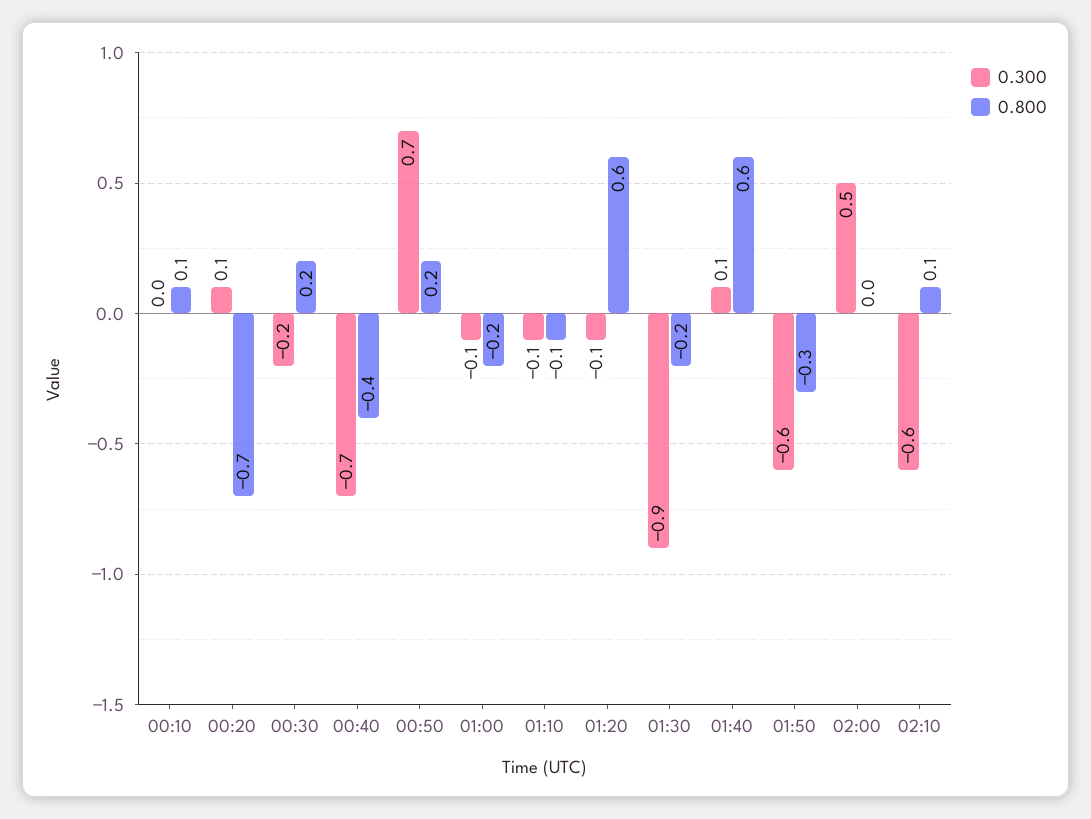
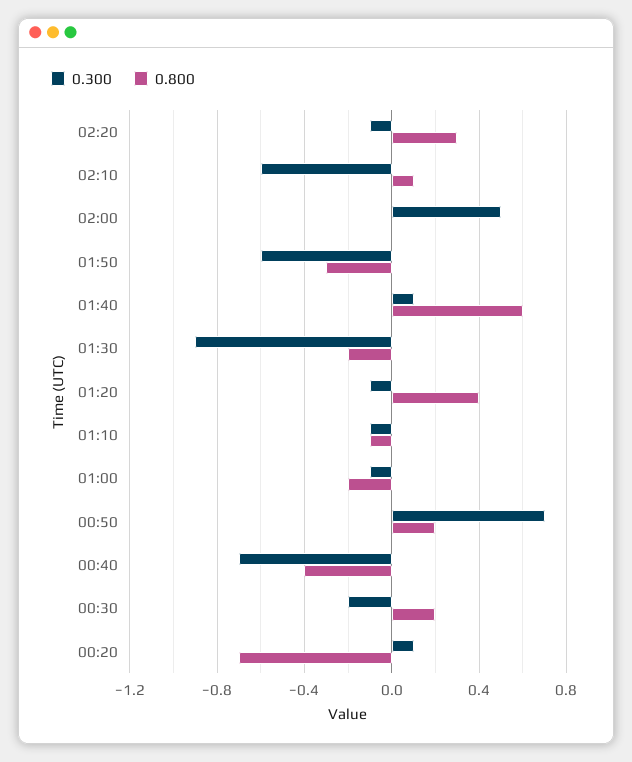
0.300, 00:10: 0 -> none
0.800, 00:10: 0.1 -> none
0.800, 01:20: 0.6 -> 0.4
0.300, 02:20: none -> -0.1
0.800, 02:20: none -> 0.3

